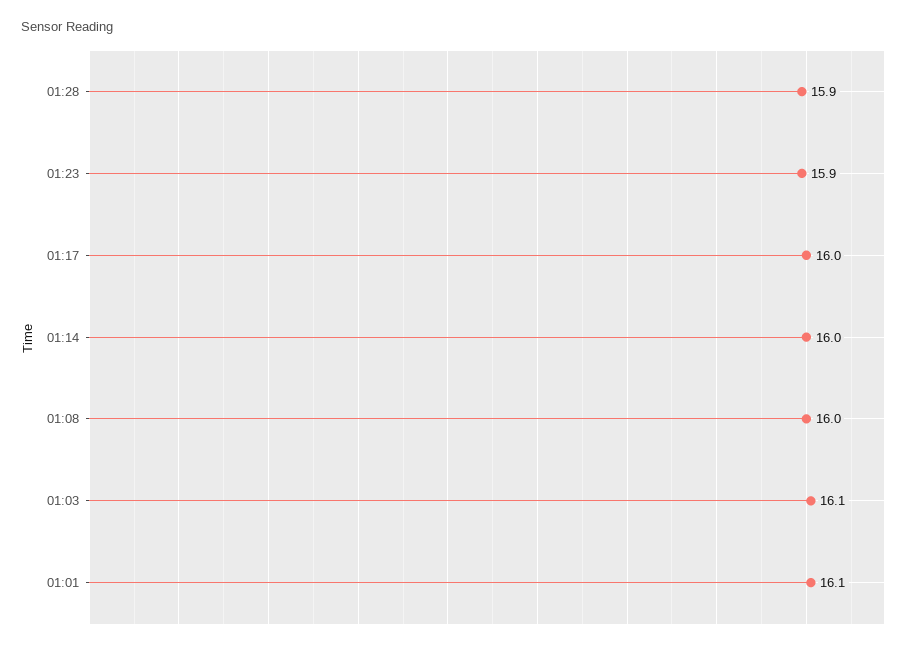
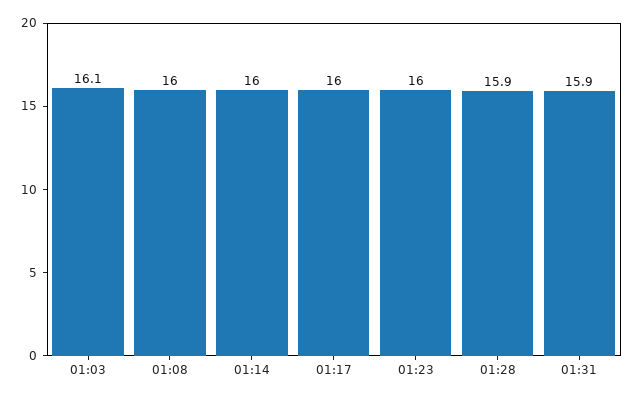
01:23: 15.9 -> 16
01:01: 16.1 -> none
01:31: none -> 15.9

